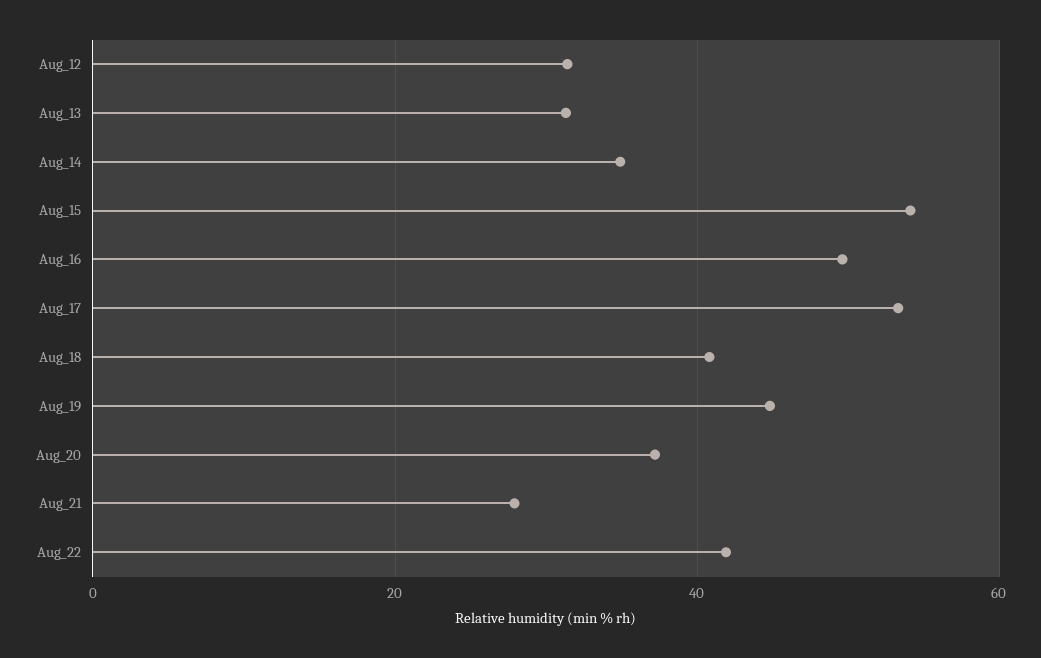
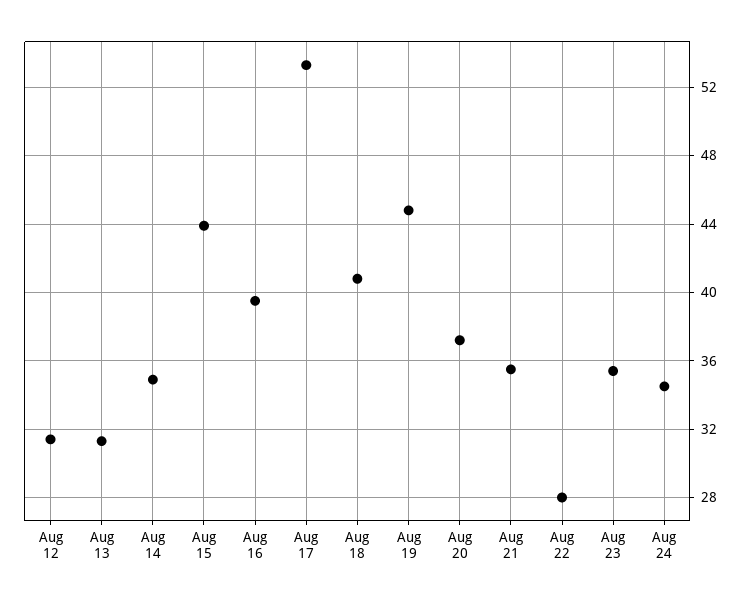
Aug_15: 54 -> 44
Aug_16: 50 -> 39.5
Aug_21: 28 -> 35.5
Aug_22: 42 -> 28
Aug 23: none -> 35.5
Aug 24: none -> 34.5

